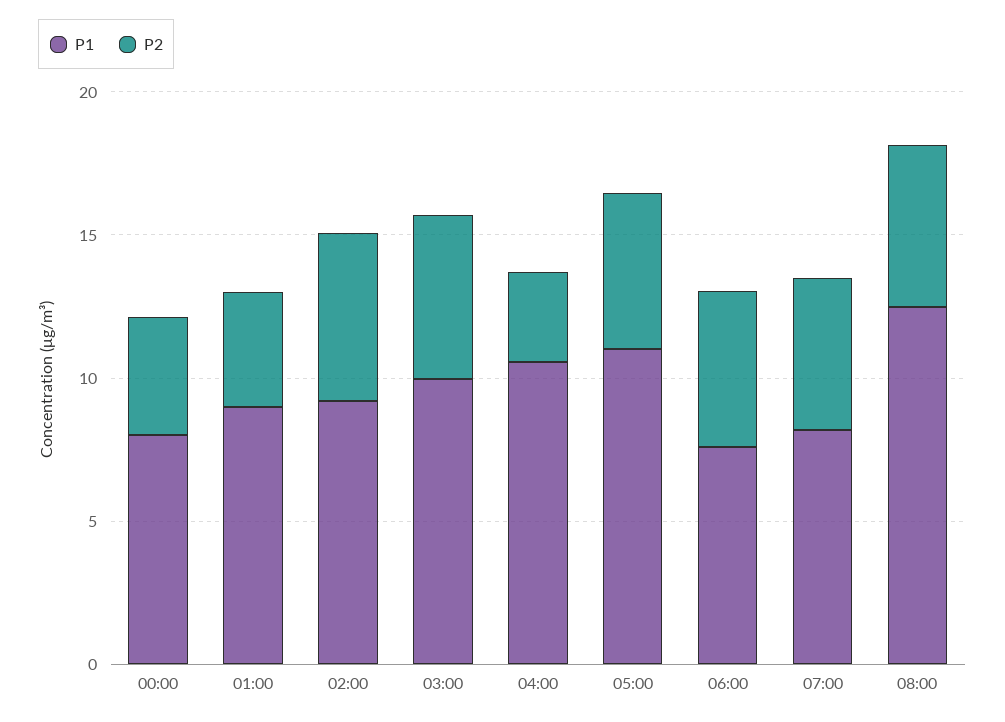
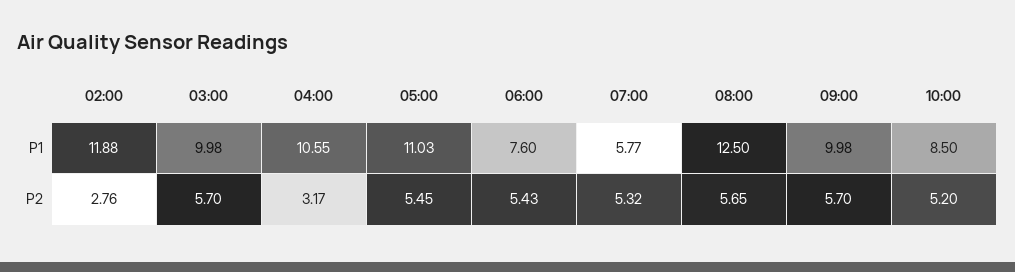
P1, 00:00: 8 -> none
P2, 00:00: 4 -> none
P1, 01:00: 9 -> none
P2, 01:00: 4 -> none
P1, 02:00: 9 -> 11.88
P2, 02:00: 6 -> 2.76
P1, 07:00: 8 -> 5.77
P1, 09:00: none -> 9.98
P1, 10:00: none -> 8.5
P2, 09:00: none -> 5.7
P2, 10:00: none -> 5.2

